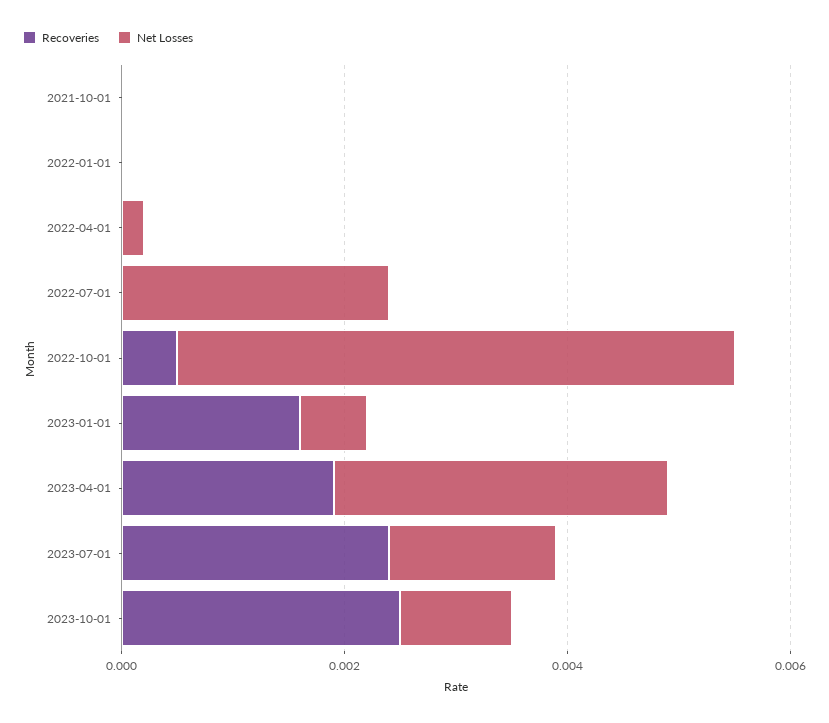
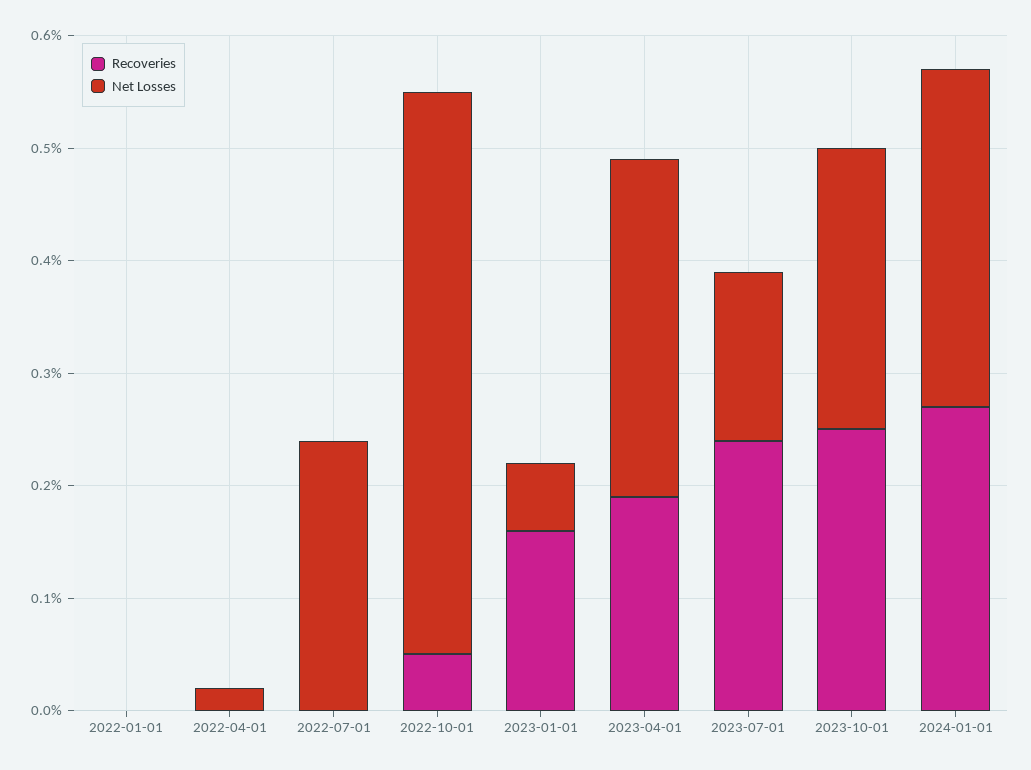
Recoveries, 2021-10-01: 0 -> none
Net Losses, 2021-10-01: 0 -> none
Net Losses, 2023-10-01: 0.001 -> 0.0025
Recoveries, 2024-01-01: none -> 0.0027
Net Losses, 2024-01-01: none -> 0.003

